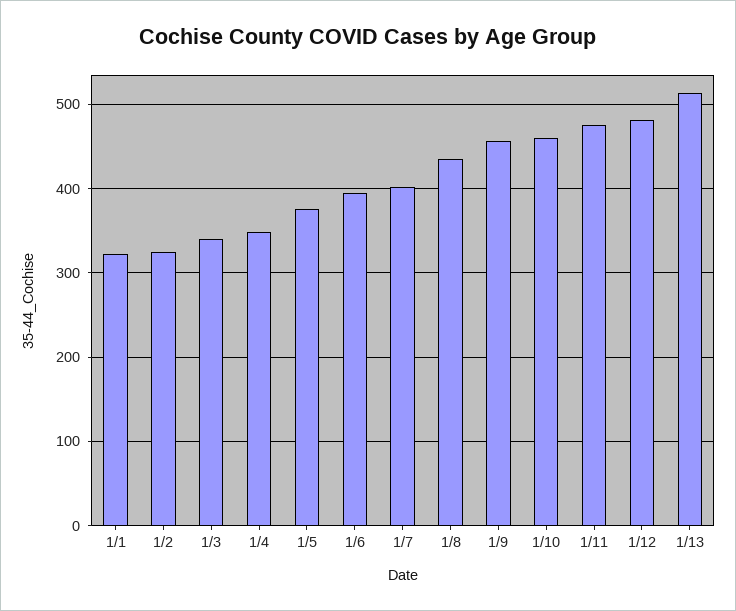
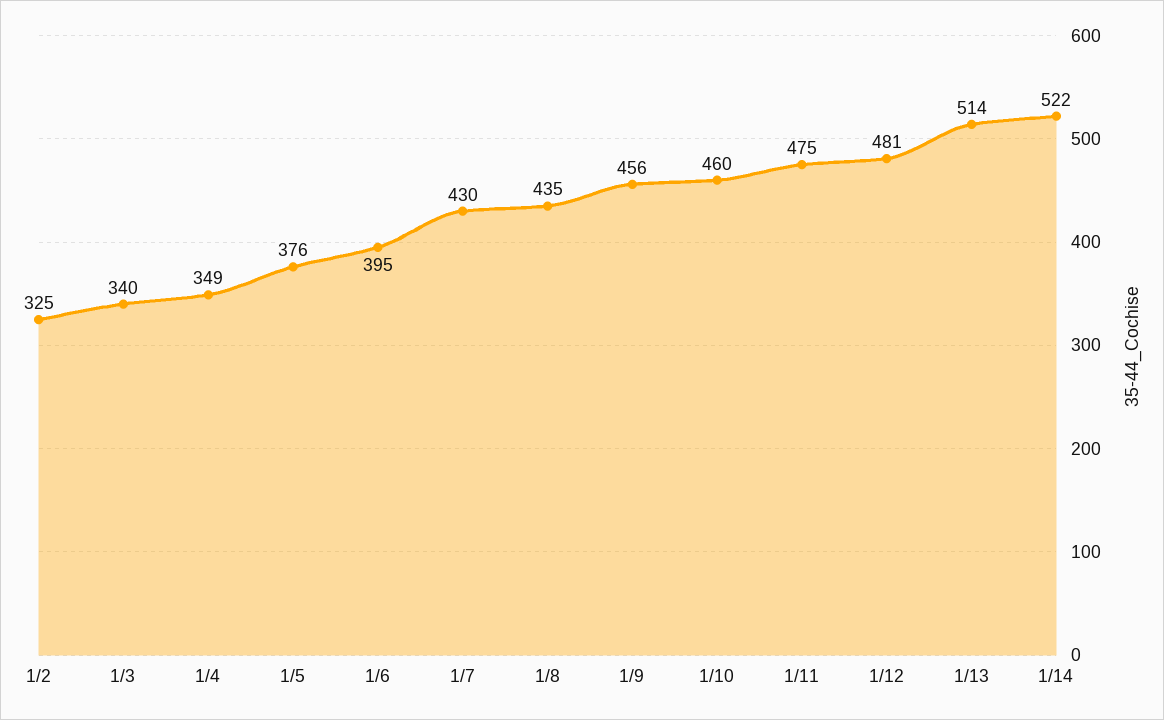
1/1: 320 -> none
1/7: 400 -> 430
1/14: none -> 522

